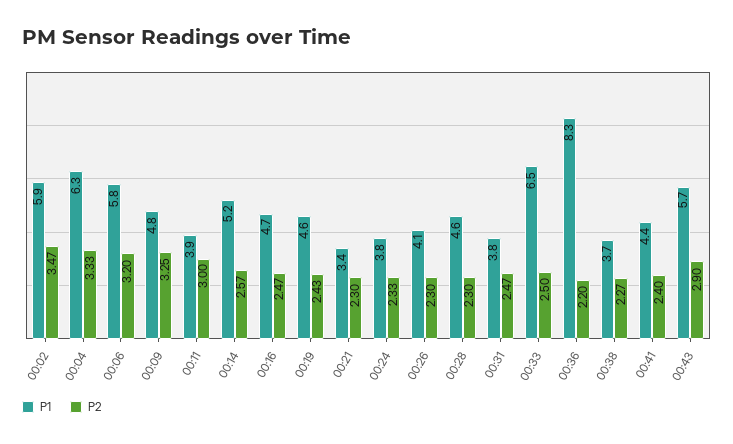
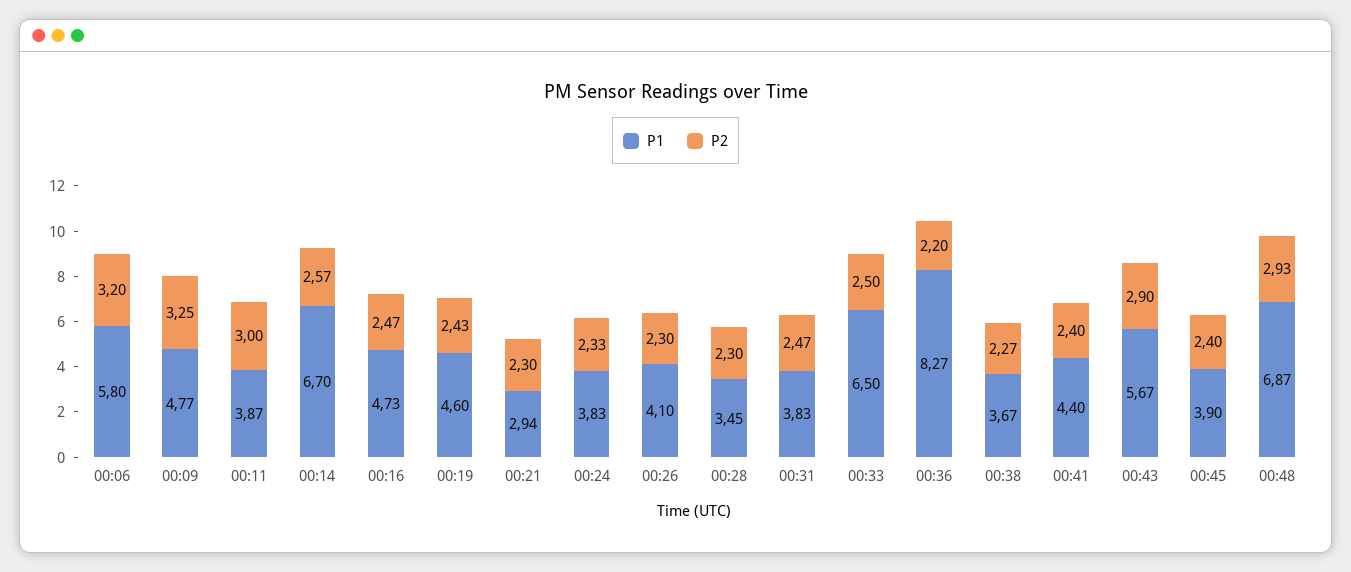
P1, 00:02: 5.9 -> none
P2, 00:02: 3.47 -> none
P1, 00:04: 6.3 -> none
P2, 00:04: 3.33 -> none
P1, 00:14: 5.2 -> 6.7
P1, 00:21: 3.4 -> 2.94
P1, 00:28: 4.6 -> 3.45
P1, 00:45: none -> 3.9
P2, 00:45: none -> 2.4
P1, 00:48: none -> 6.87
P2, 00:48: none -> 2.93

